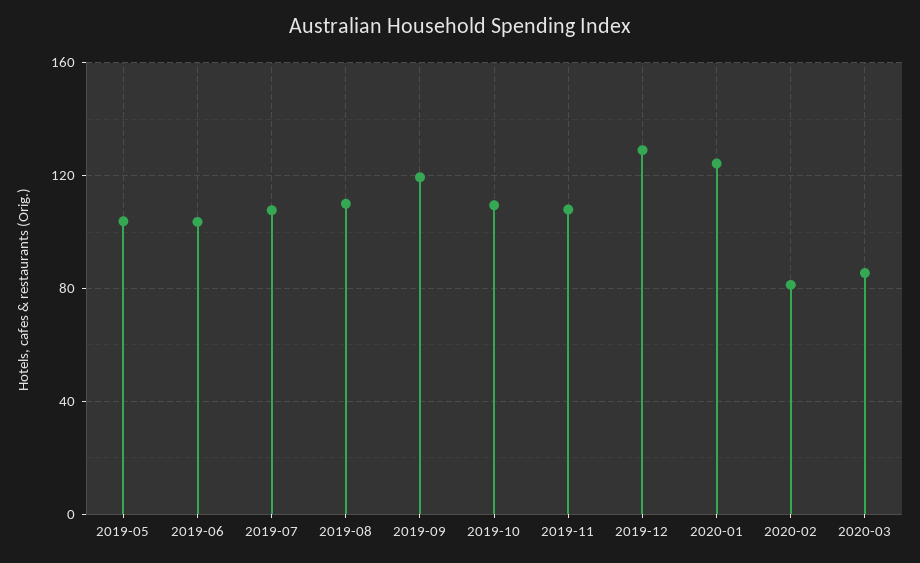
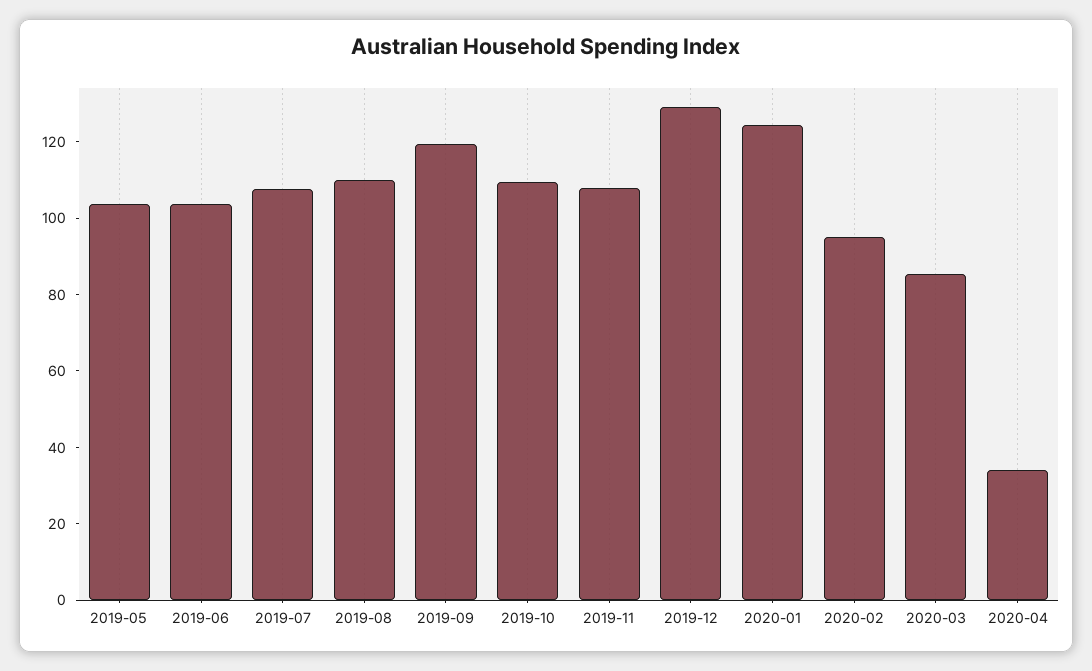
2020-02: 80 -> 95
2020-04: none -> 35

